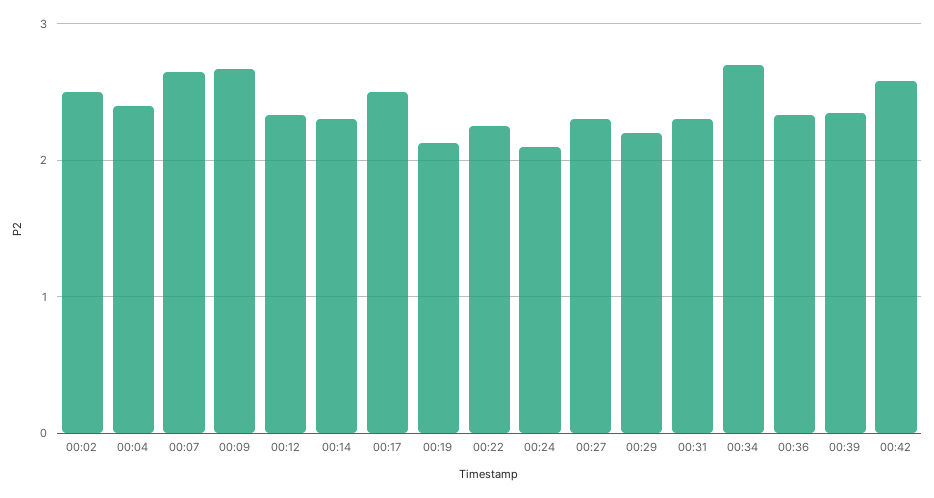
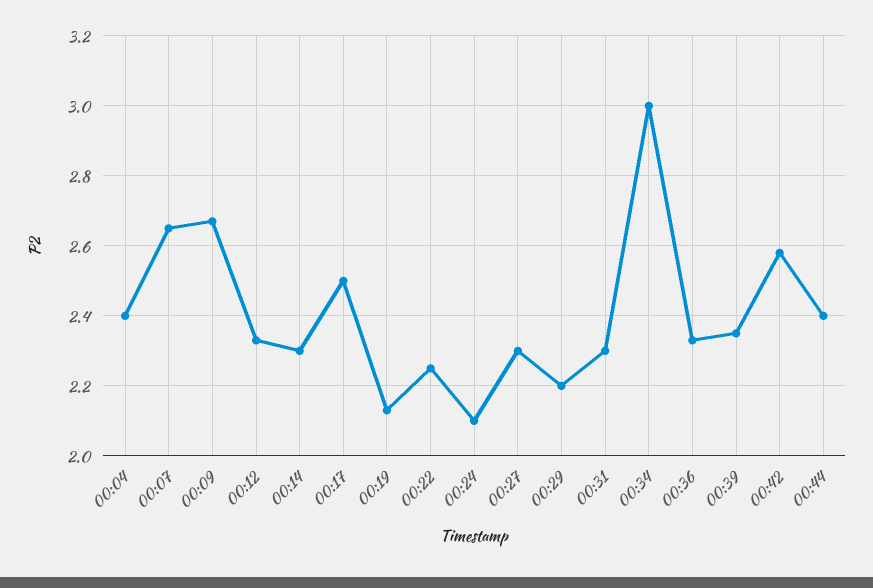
00:02: 2.5 -> none
00:34: 2.7 -> 3
00:44: none -> 2.4

